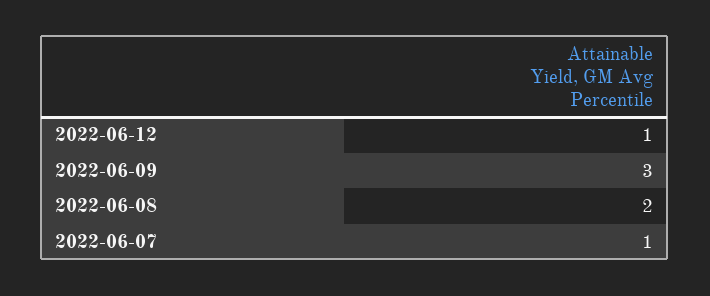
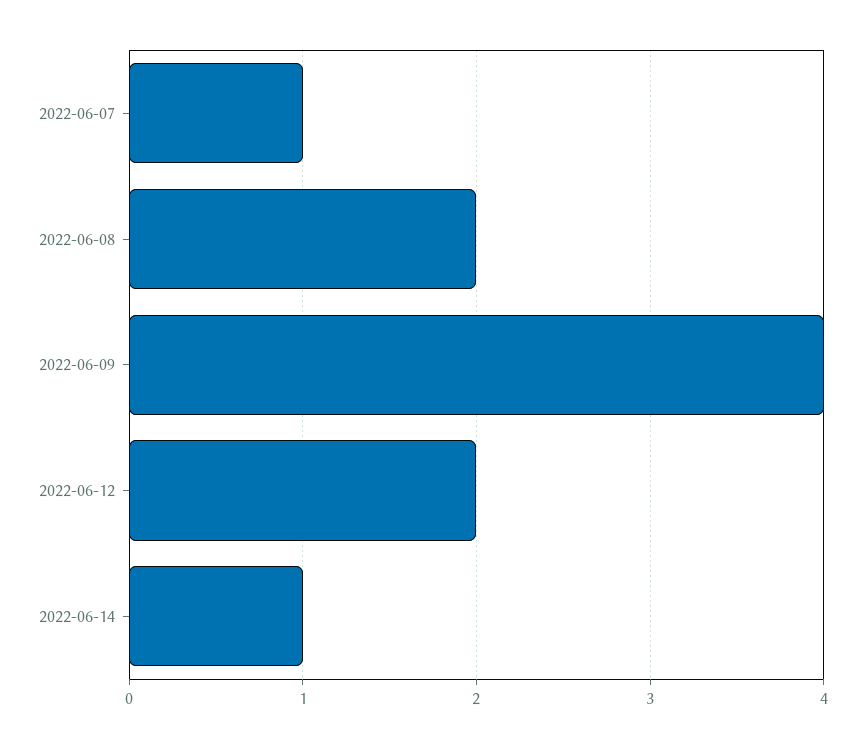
2022-06-12: 1 -> 2
2022-06-09: 3 -> 4
2022-06-14: none -> 1

